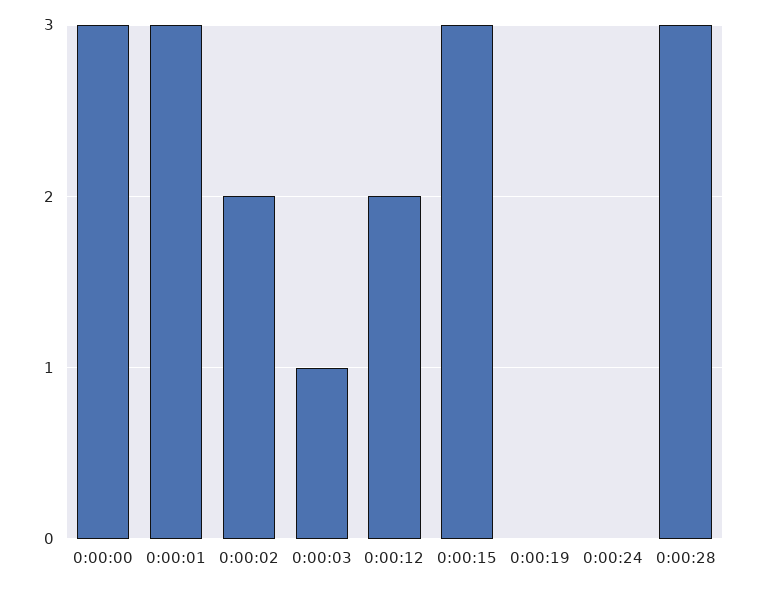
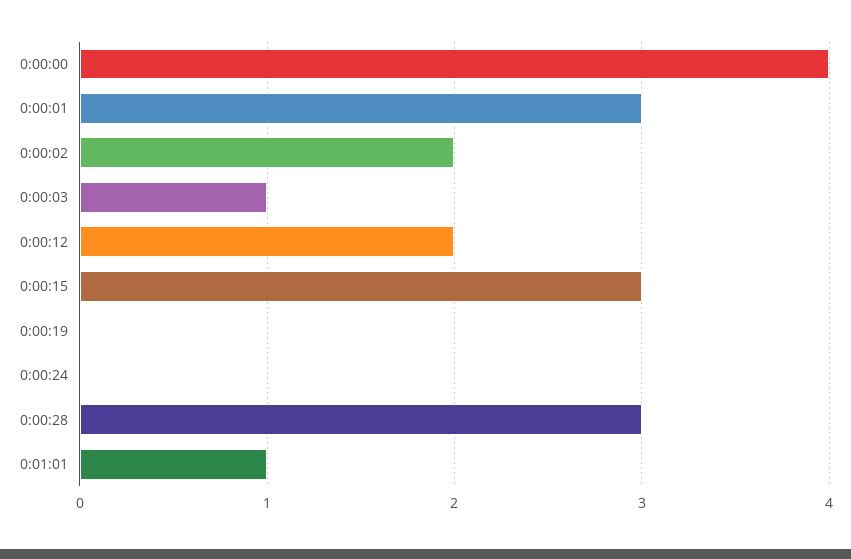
0:00:00: 3 -> 4
0:01:01: none -> 1

